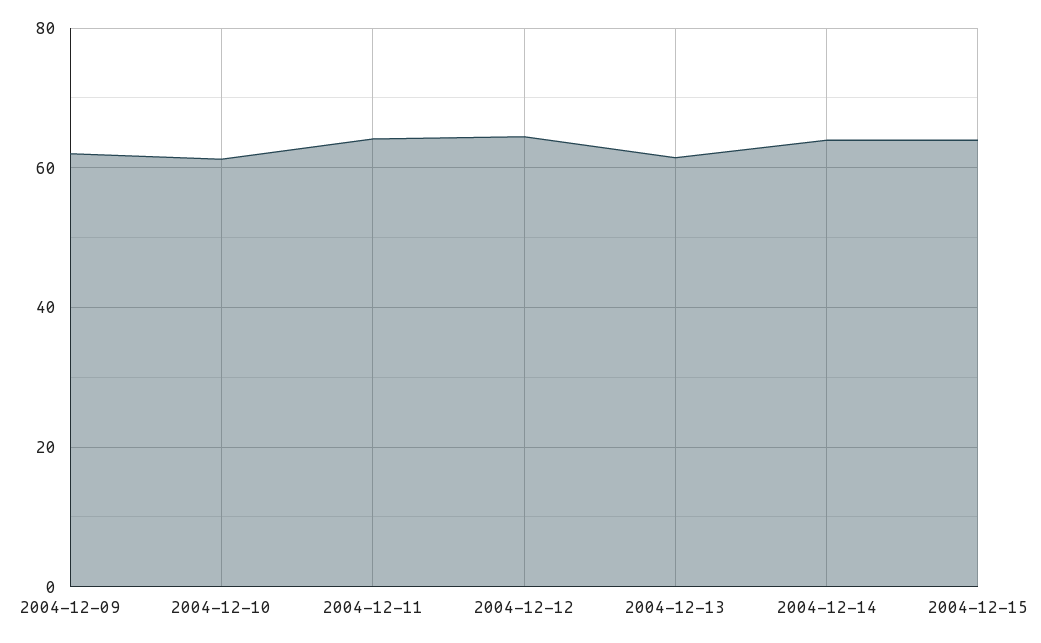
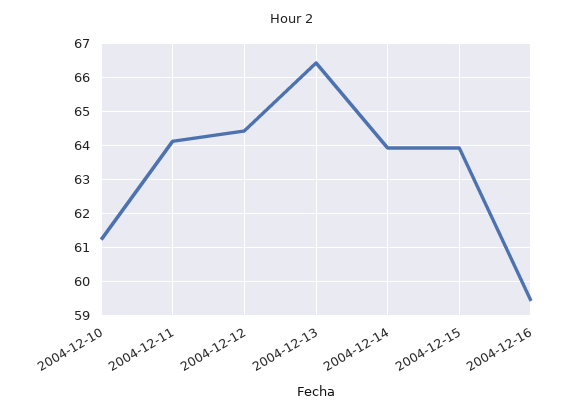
2004-12-09: 62 -> none
2004-12-13: 62 -> 66.4
2004-12-16: none -> 59.4

